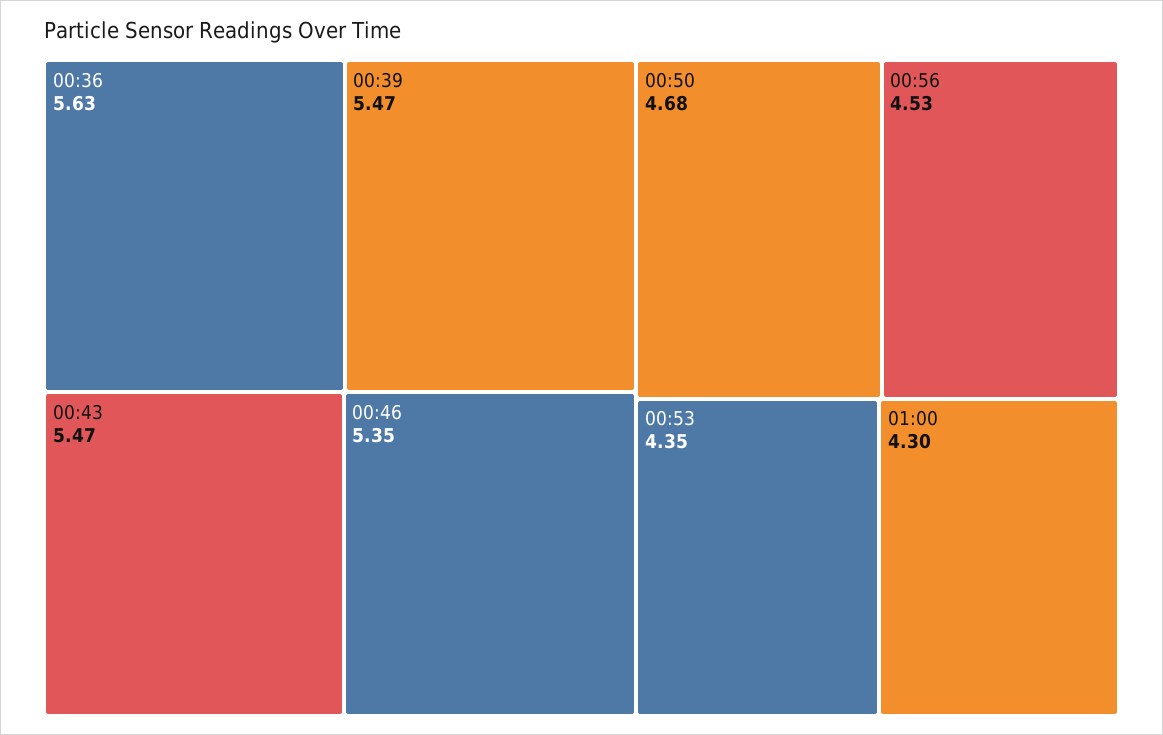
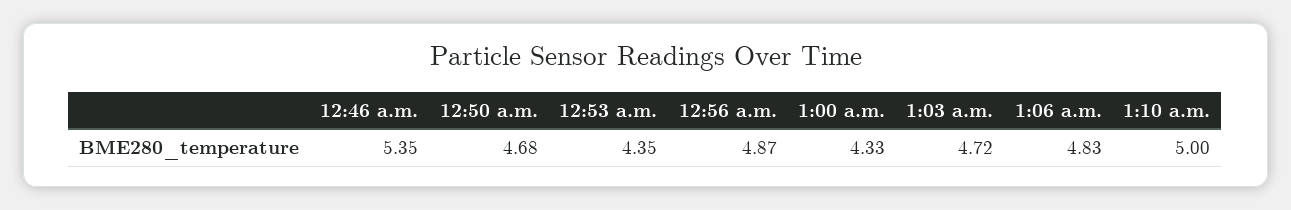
00:36: 5.63 -> none
00:39: 5.47 -> none
00:43: 5.47 -> none
00:56: 4.53 -> 4.87
01:00: 4.3 -> 4.33
1:03 a.m.: none -> 4.72
1:06 a.m.: none -> 4.83
1:10 a.m.: none -> 5

